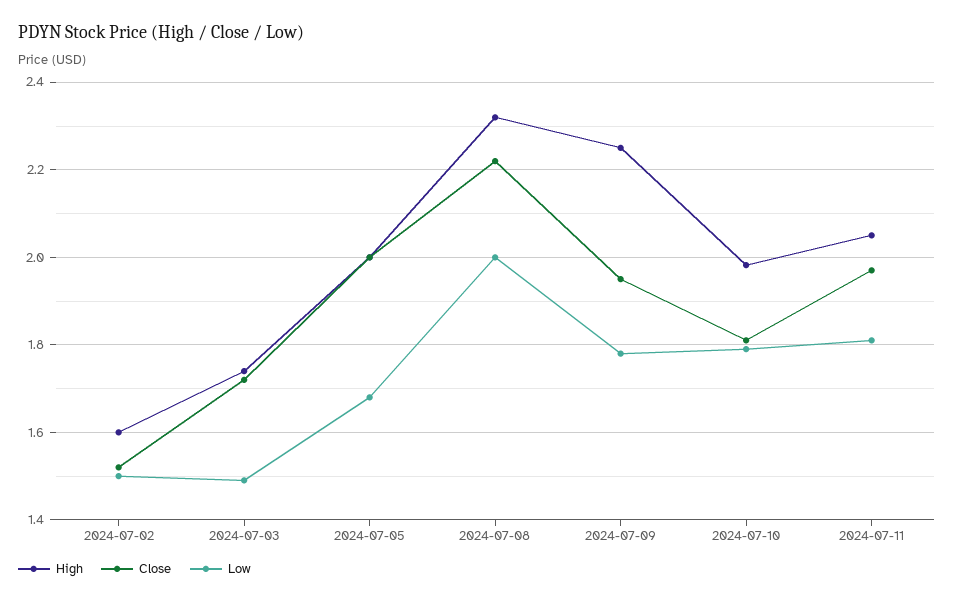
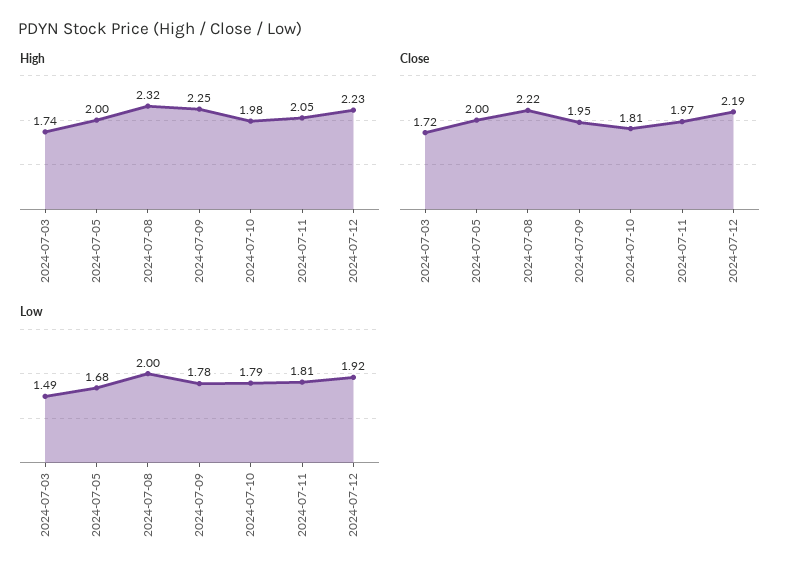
High, 2024-07-02: 1.6 -> none
Close, 2024-07-02: 1.52 -> none
Low, 2024-07-02: 1.5 -> none
High, 2024-07-12: none -> 2.23
Close, 2024-07-12: none -> 2.19
Low, 2024-07-12: none -> 1.92

